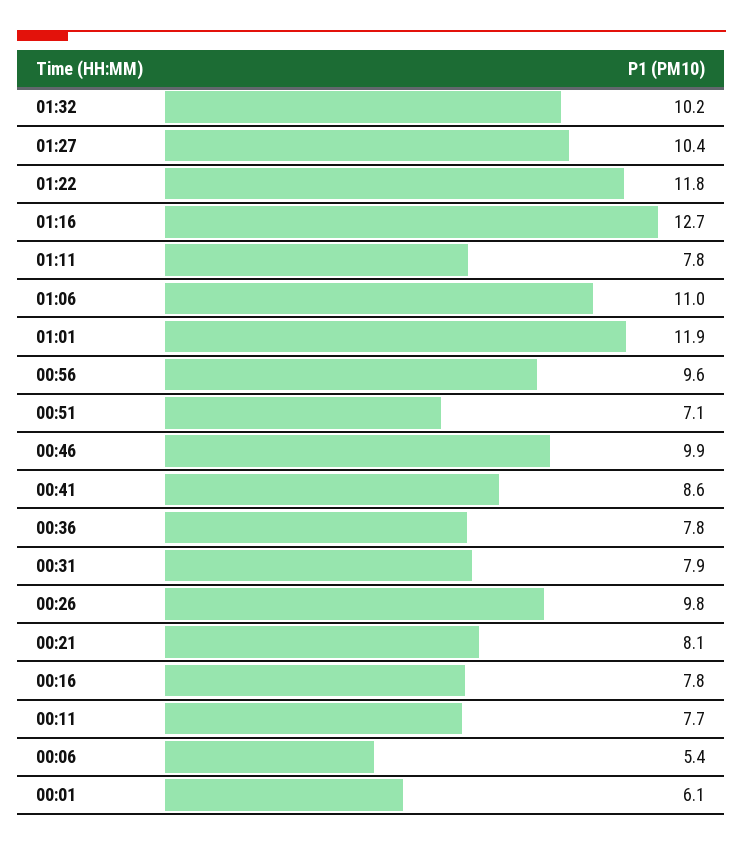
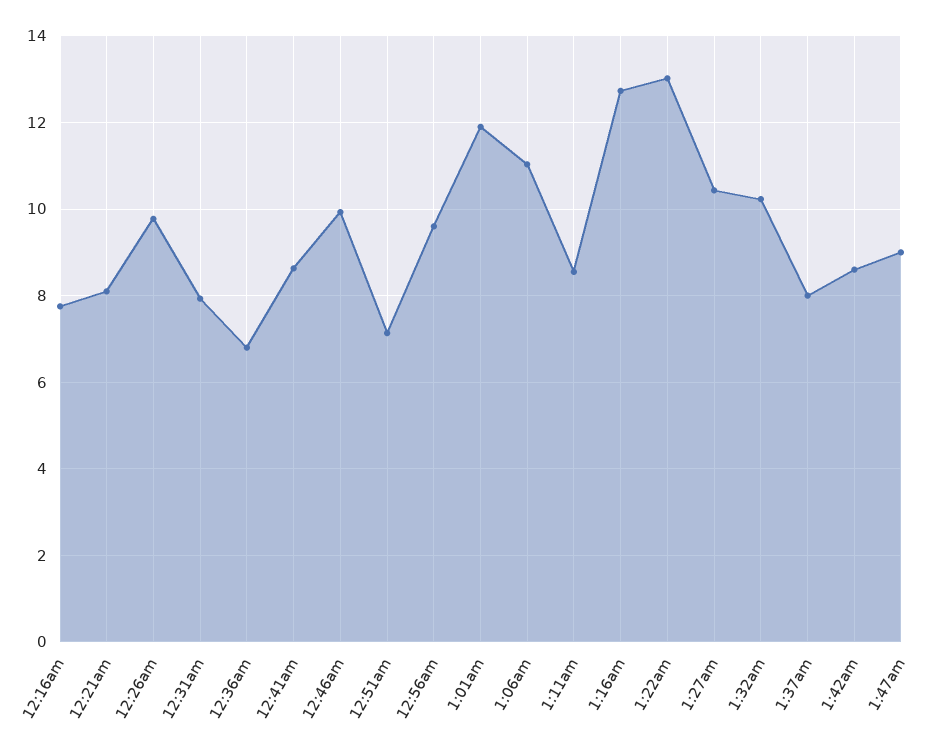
01:22: 11.8 -> 13
01:11: 7.8 -> 8.6
00:36: 7.8 -> 6.8
00:11: 7.7 -> none
00:06: 5.4 -> none
00:01: 6.1 -> none
1:37am: none -> 8
1:42am: none -> 8.6
1:47am: none -> 9

